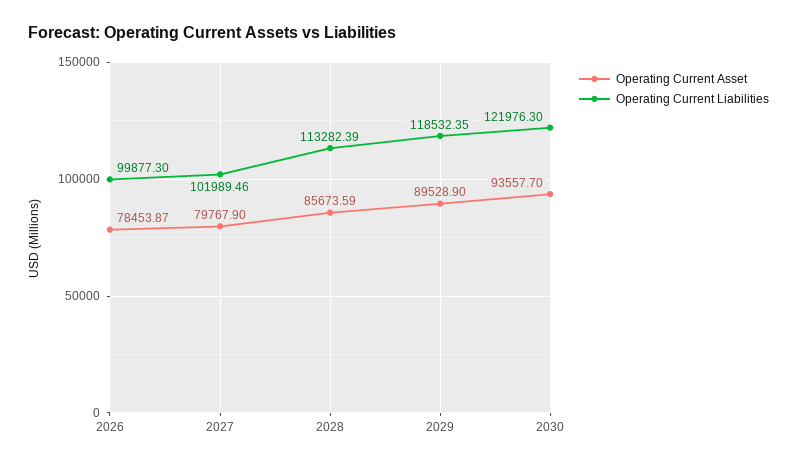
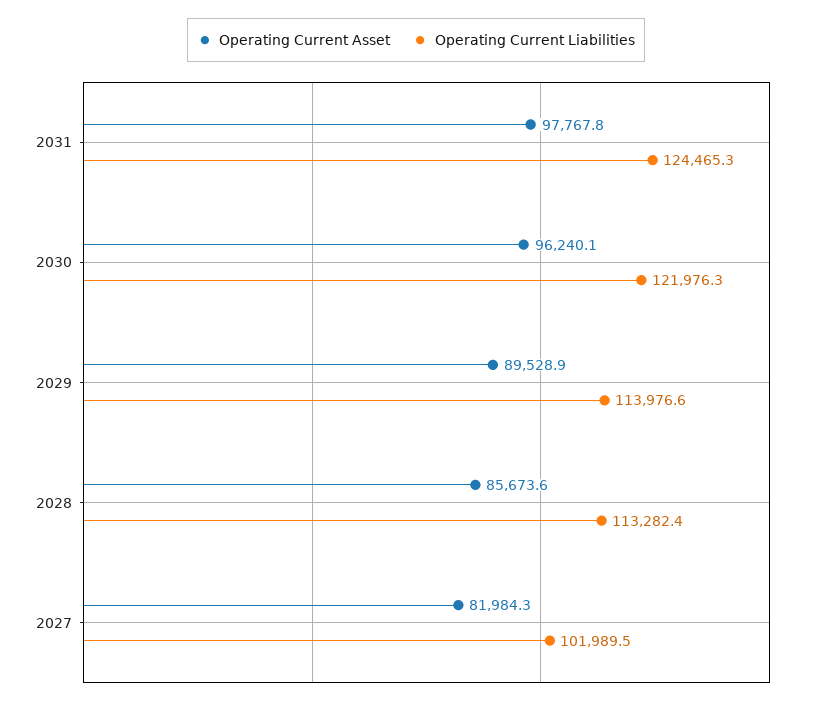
Operating Current Asset, 2026: 78453.87 -> none
Operating Current Liabilities, 2026: 99877.3 -> none
Operating Current Asset, 2027: 79767.9 -> 81984.3
Operating Current Liabilities, 2029: 118532.35 -> 113976.6
Operating Current Asset, 2030: 93557.7 -> 96240.1
Operating Current Asset, 2031: none -> 97767.8
Operating Current Liabilities, 2031: none -> 124465.3

